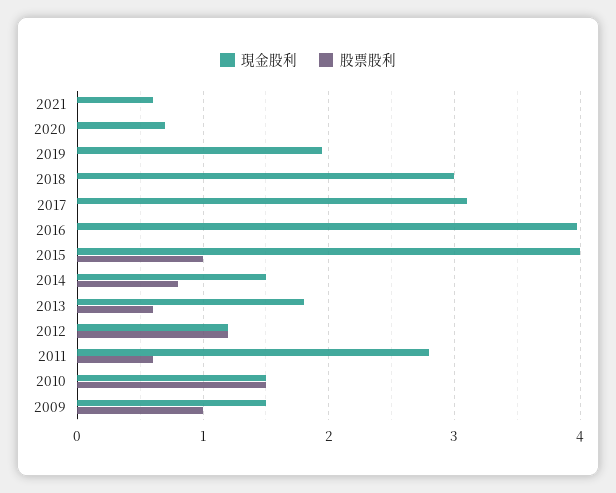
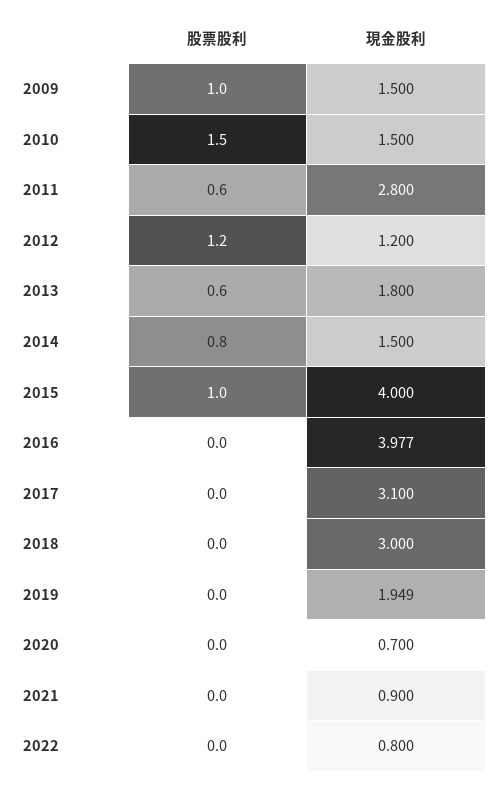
現金股利, 2021: 0.6 -> 0.9
股票股利, 2022: none -> 0
現金股利, 2022: none -> 0.8

